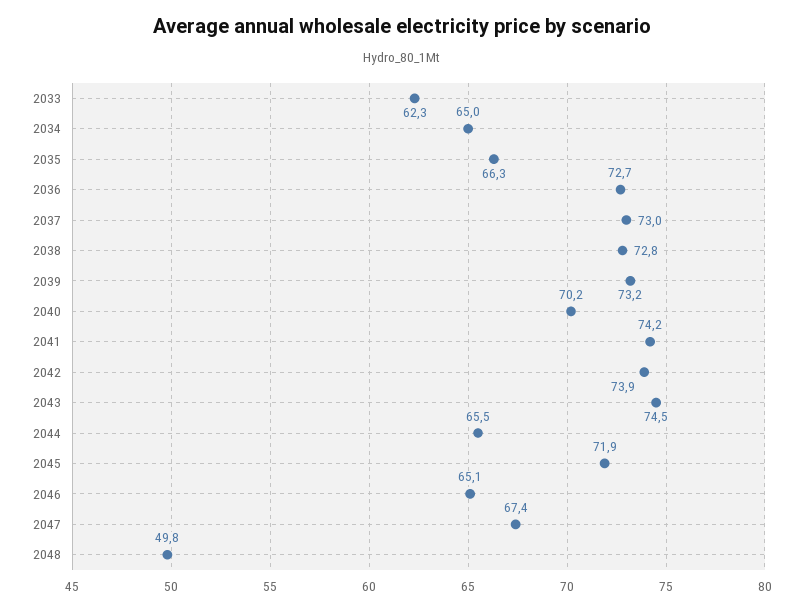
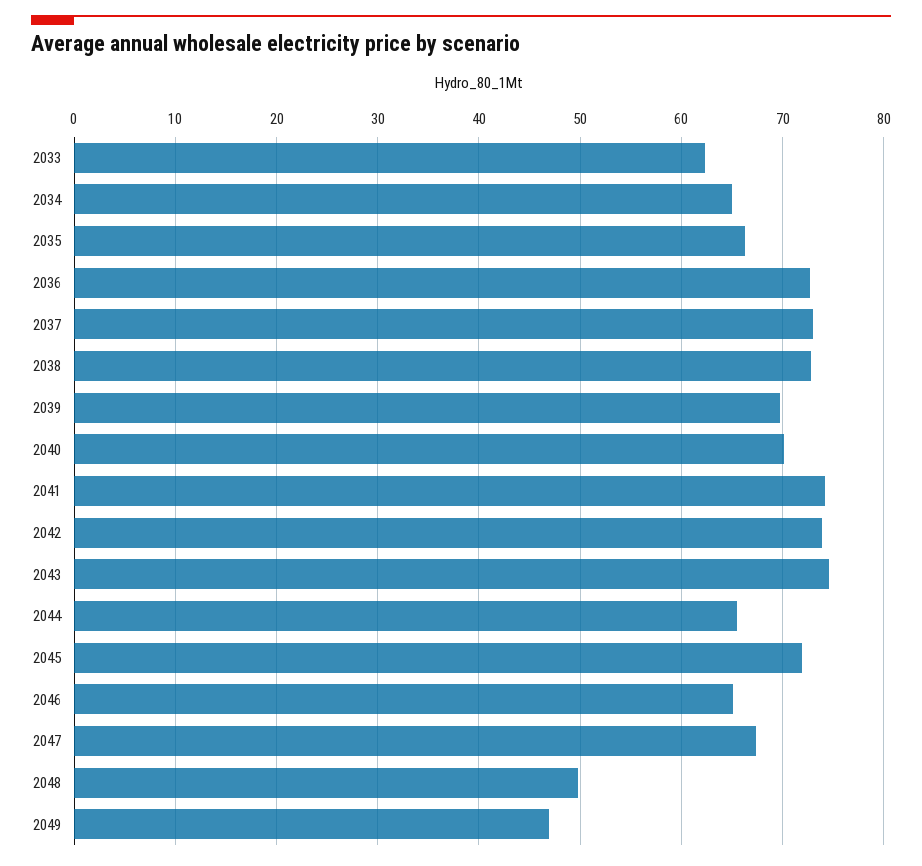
2039: 73.2 -> 70
2049: none -> 47

